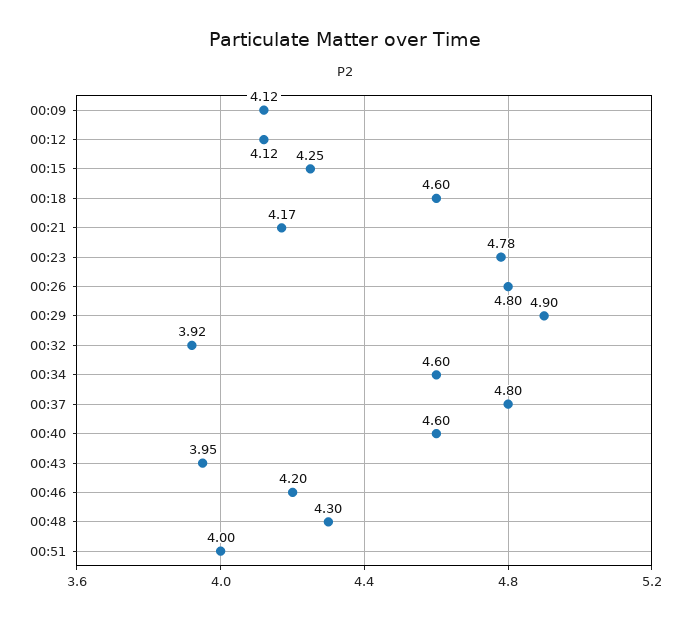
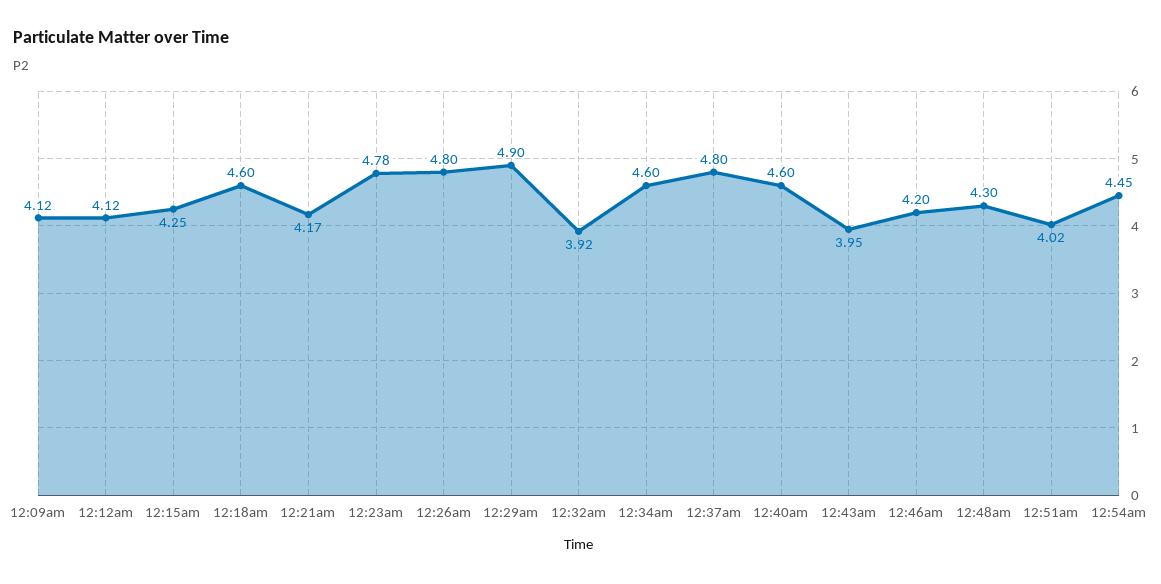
00:51: 4 -> 4.02
12:54am: none -> 4.45

